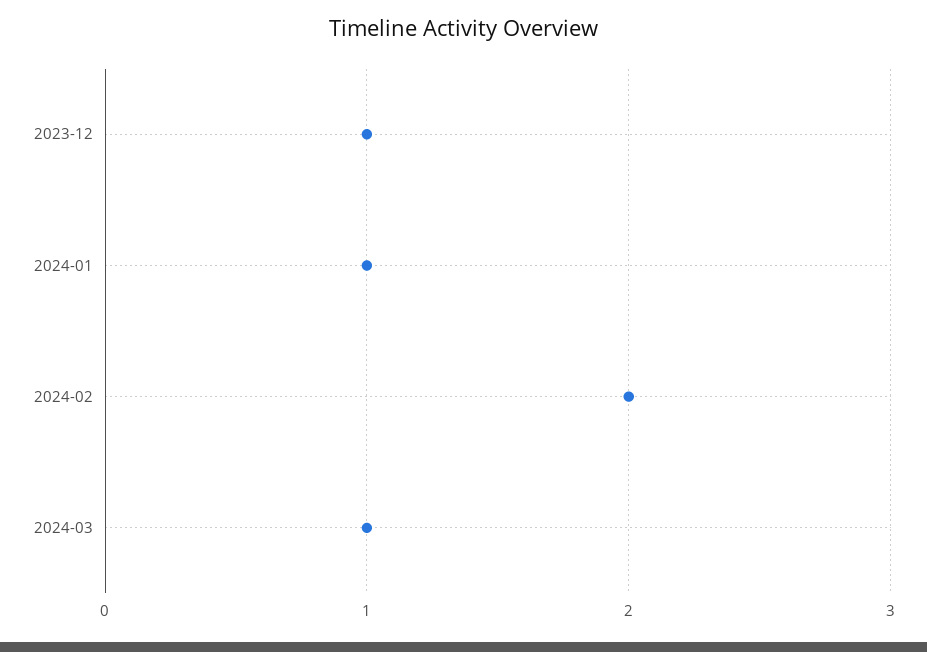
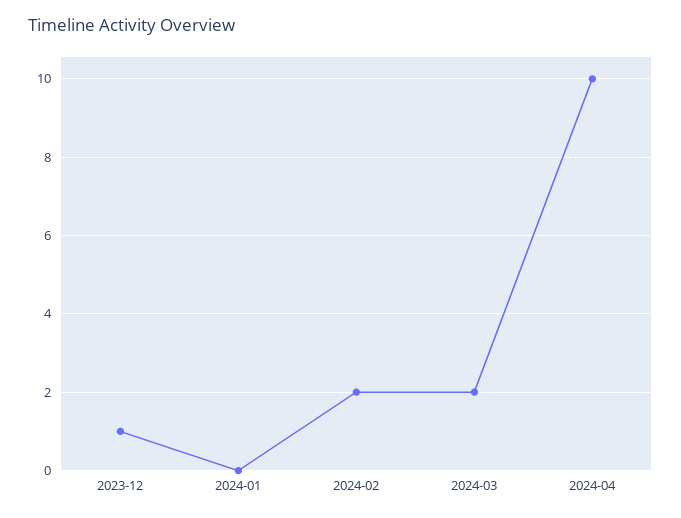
2024-01: 1 -> 0
2024-03: 1 -> 2
2024-04: none -> 10

